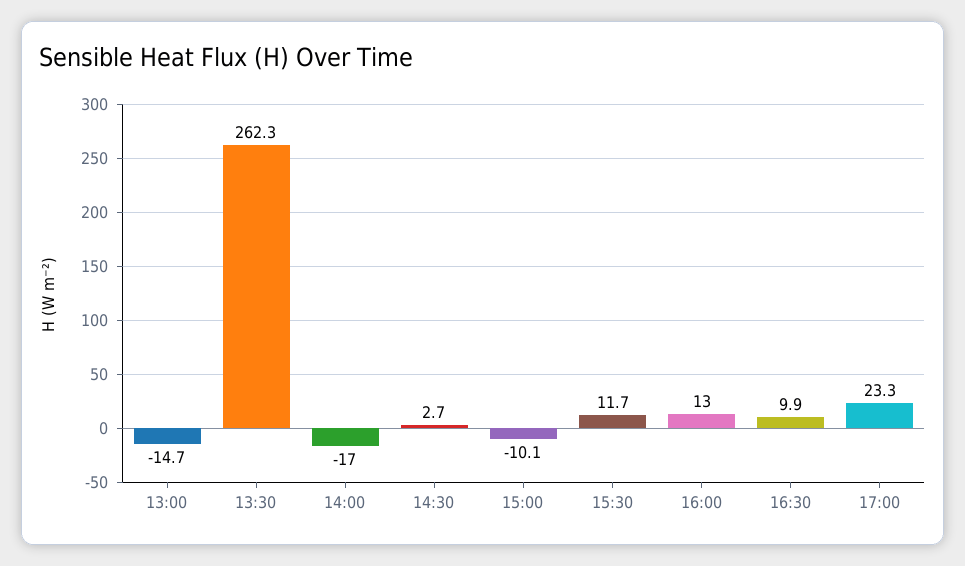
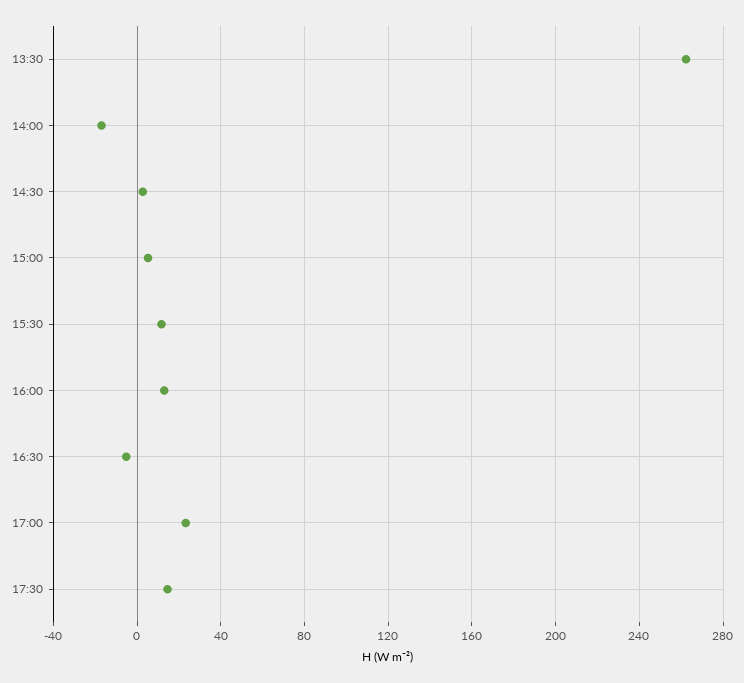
13:00: -14.7 -> none
15:00: -10.1 -> 5
16:30: 9.9 -> -5
17:30: none -> 15

